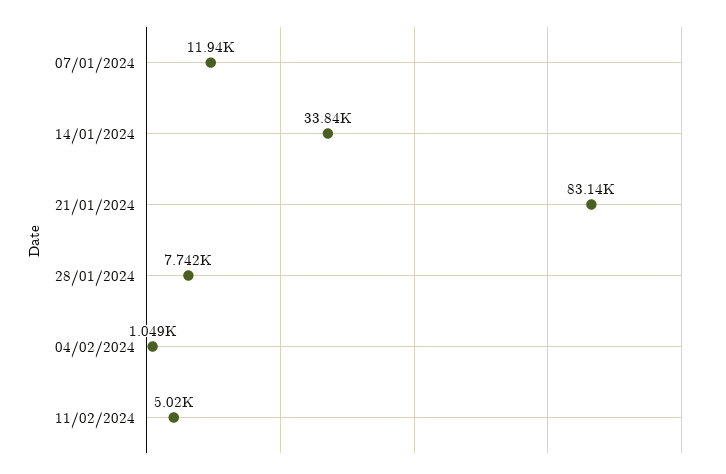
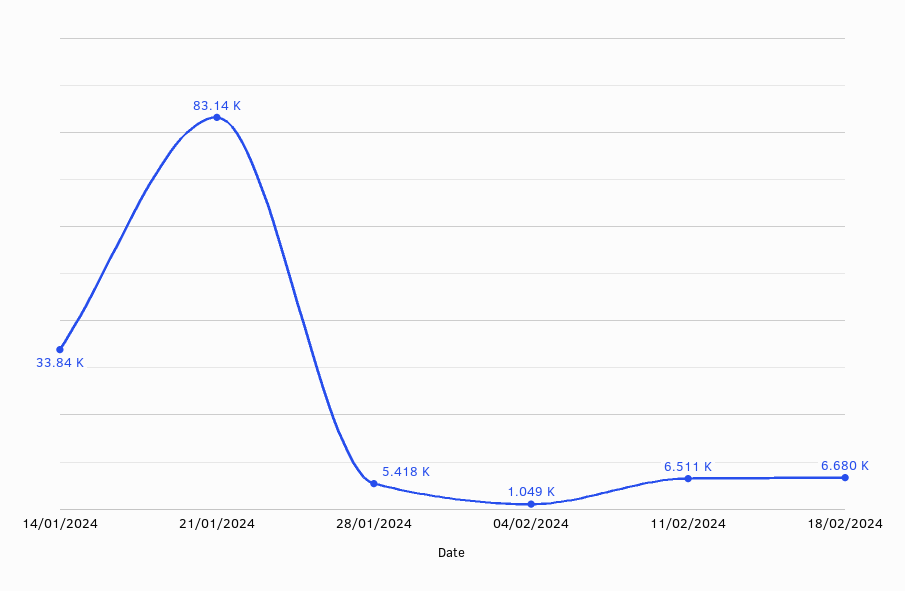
07/01/2024: 11940 -> none
28/01/2024: 7742 -> 5418
11/02/2024: 5020 -> 6511
18/02/2024: none -> 6680

